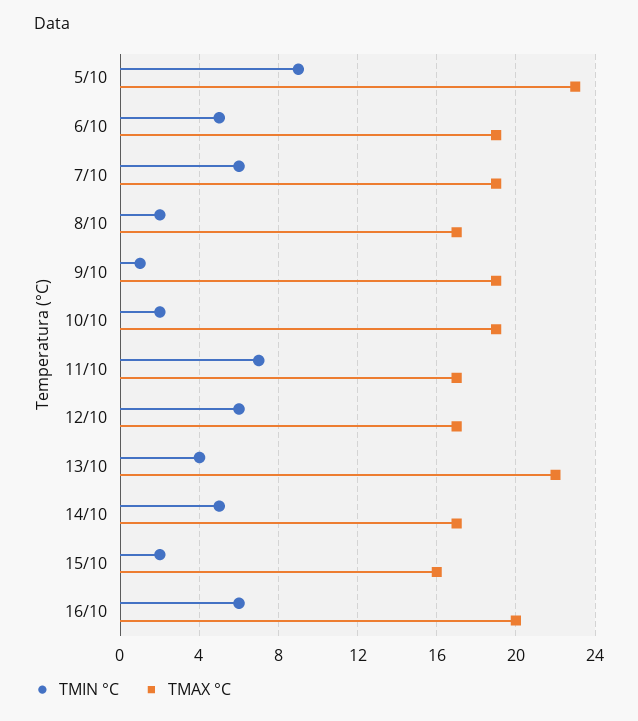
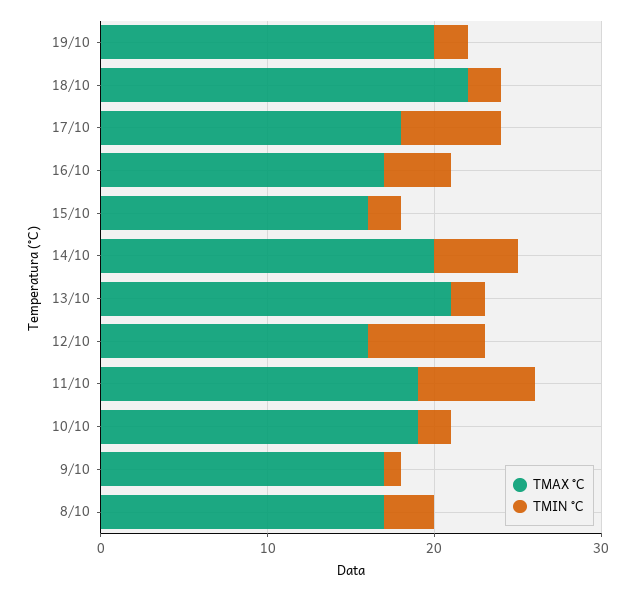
TMIN °C, 5/10: 9 -> none
TMAX °C, 5/10: 23 -> none
TMIN °C, 6/10: 5 -> none
TMAX °C, 6/10: 19 -> none
TMIN °C, 7/10: 6 -> none
TMAX °C, 7/10: 19 -> none
TMIN °C, 8/10: 2 -> 3
TMAX °C, 9/10: 19 -> 17
TMAX °C, 11/10: 17 -> 19
TMIN °C, 12/10: 6 -> 7
TMAX °C, 12/10: 17 -> 16
TMIN °C, 13/10: 4 -> 2
TMAX °C, 13/10: 22 -> 21
TMAX °C, 14/10: 17 -> 20
TMIN °C, 16/10: 6 -> 4
TMAX °C, 16/10: 20 -> 17
TMAX °C, 19/10: none -> 20
TMIN °C, 19/10: none -> 2
TMAX °C, 18/10: none -> 22
TMIN °C, 18/10: none -> 2
TMAX °C, 17/10: none -> 18
TMIN °C, 17/10: none -> 6

